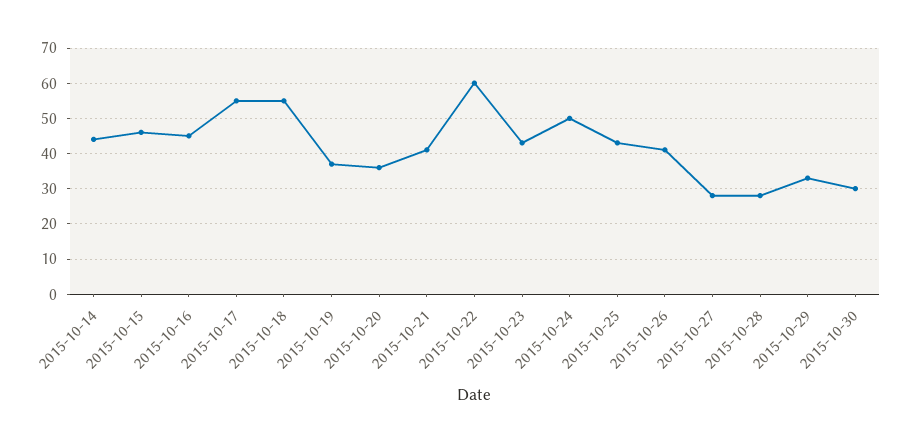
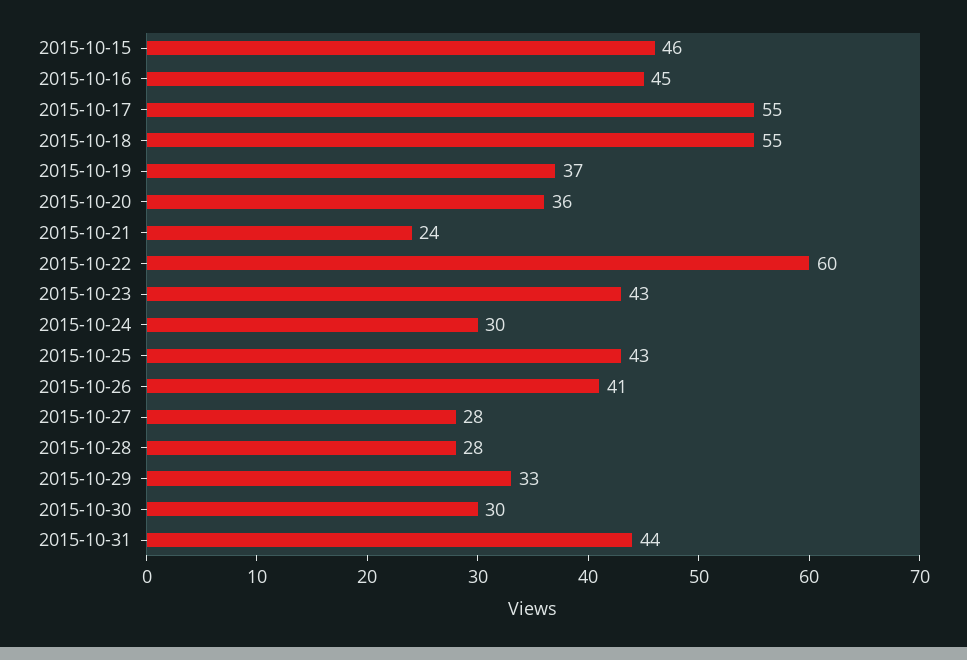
2015-10-14: 45 -> none
2015-10-21: 40 -> 24
2015-10-24: 50 -> 30
2015-10-31: none -> 44

